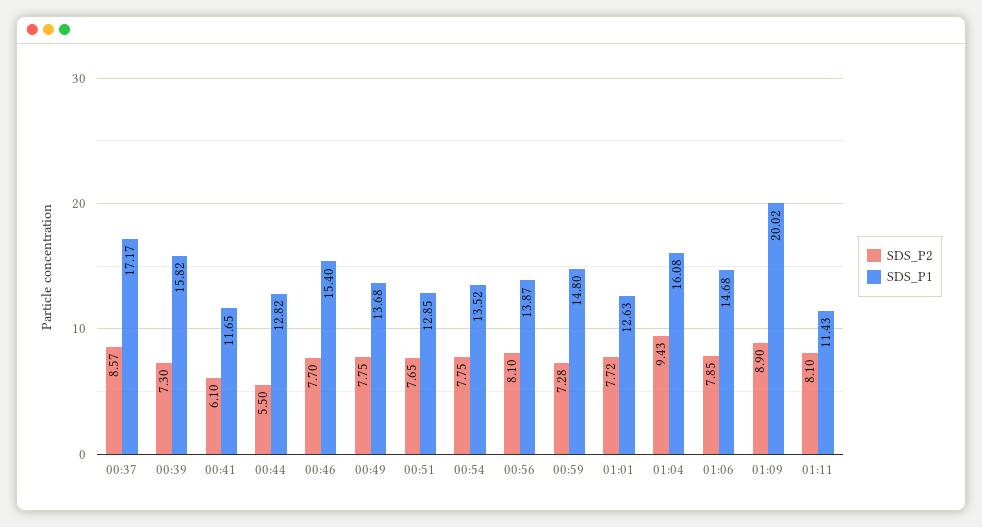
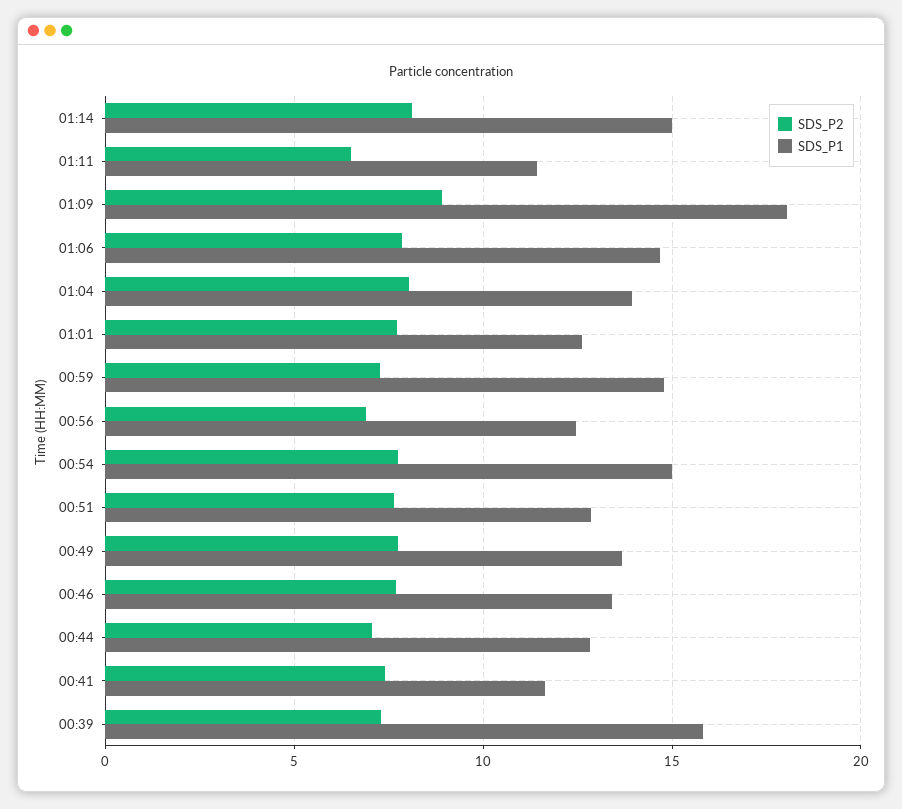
SDS_P2, 00:37: 8.57 -> none
SDS_P1, 00:37: 17.17 -> none
SDS_P2, 00:41: 6.1 -> 7.5
SDS_P2, 00:44: 5.5 -> 7
SDS_P1, 00:46: 15.4 -> 13.5
SDS_P1, 00:54: 13.52 -> 15
SDS_P2, 00:56: 8.1 -> 7
SDS_P1, 00:56: 13.87 -> 12.5
SDS_P2, 01:04: 9.43 -> 8
SDS_P1, 01:04: 16.08 -> 14
SDS_P1, 01:09: 20.02 -> 18
SDS_P2, 01:11: 8.1 -> 6.5
SDS_P2, 01:14: none -> 8
SDS_P1, 01:14: none -> 15

